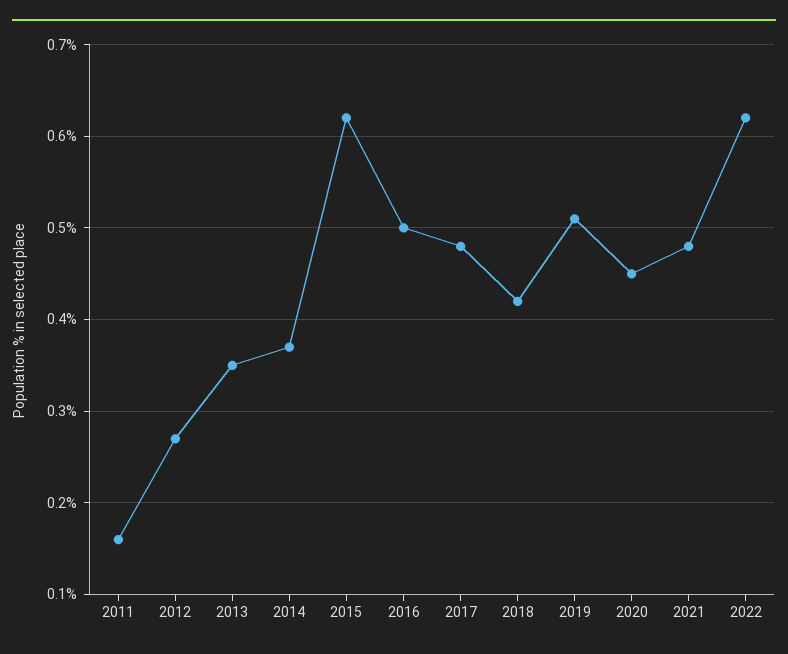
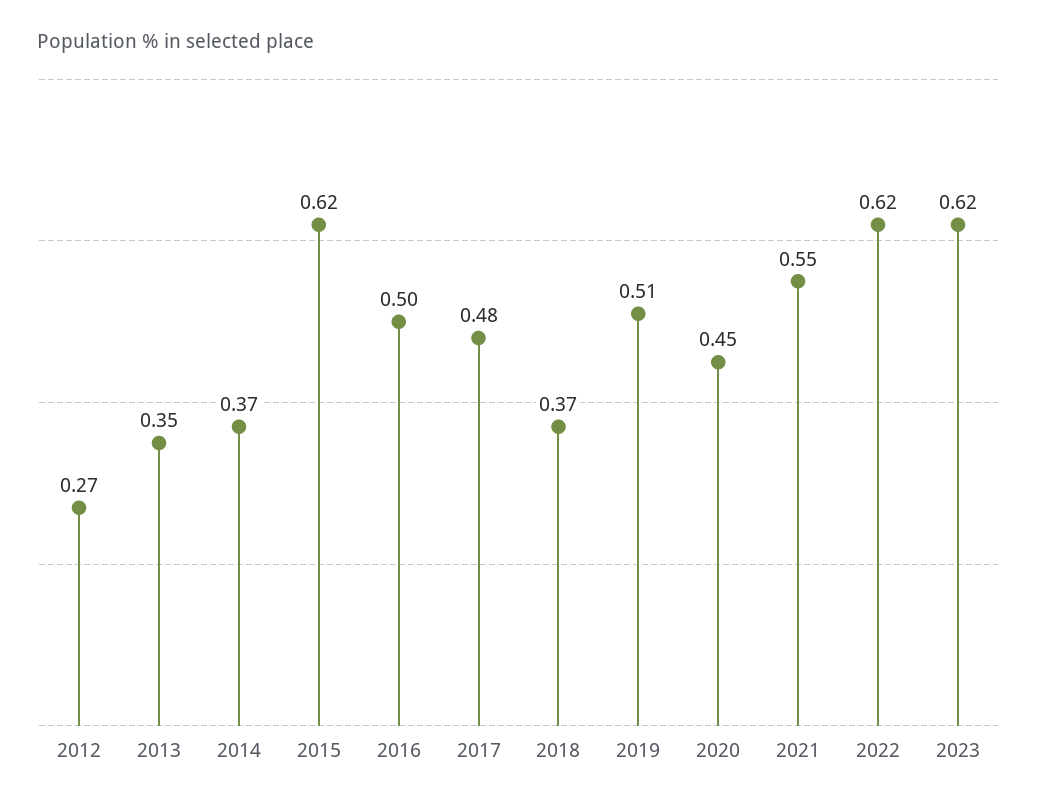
2011: 0.16 -> none
2018: 0.42 -> 0.37
2021: 0.48 -> 0.55
2023: none -> 0.62

